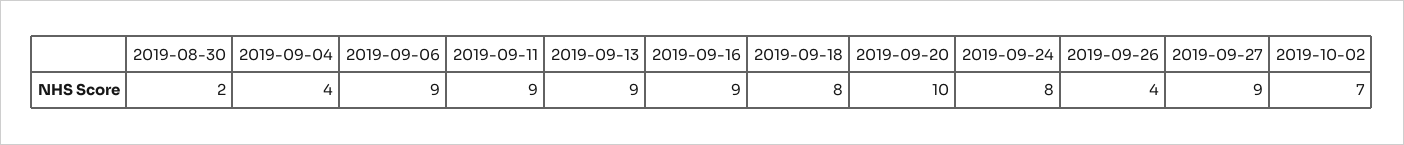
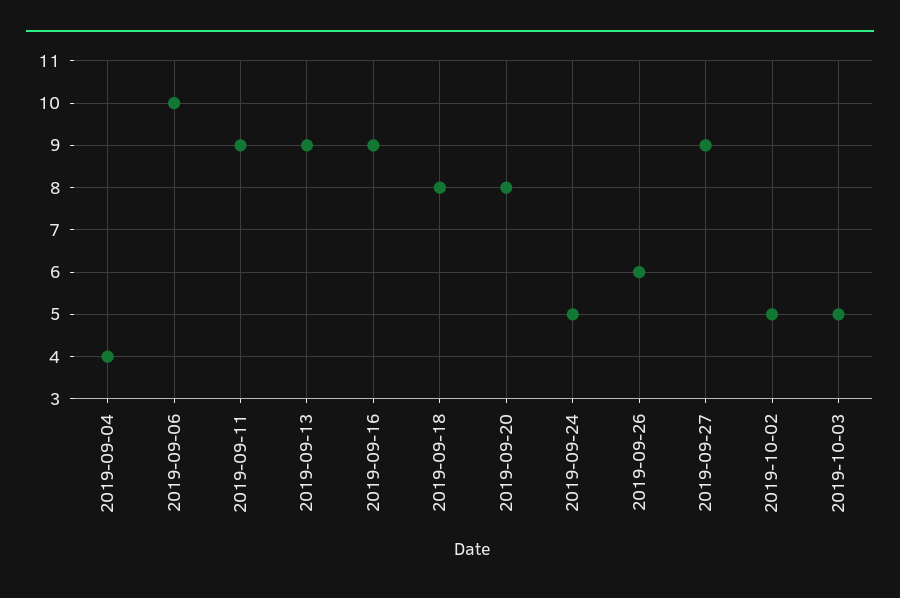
2019-08-30: 2 -> none
2019-09-06: 9 -> 10
2019-09-20: 10 -> 8
2019-09-24: 8 -> 5
2019-09-26: 4 -> 6
2019-10-02: 7 -> 5
2019-10-03: none -> 5

